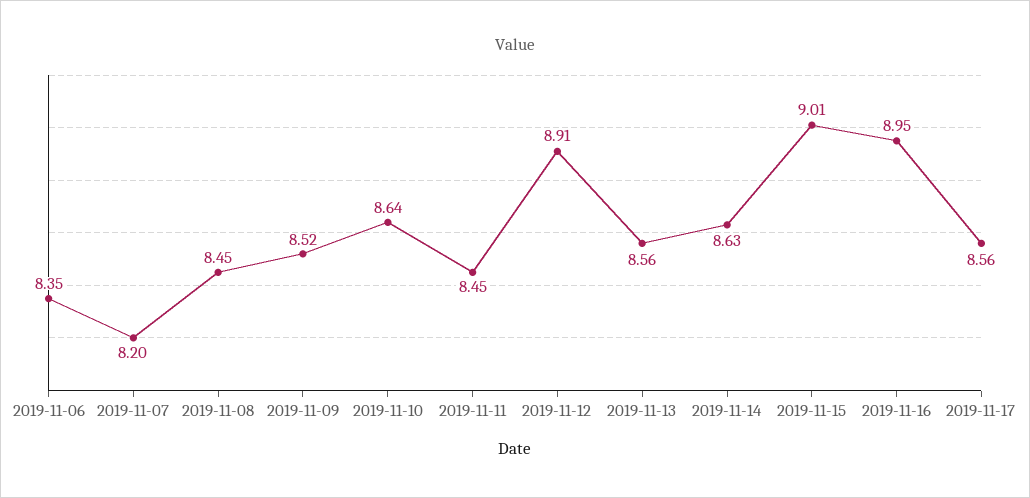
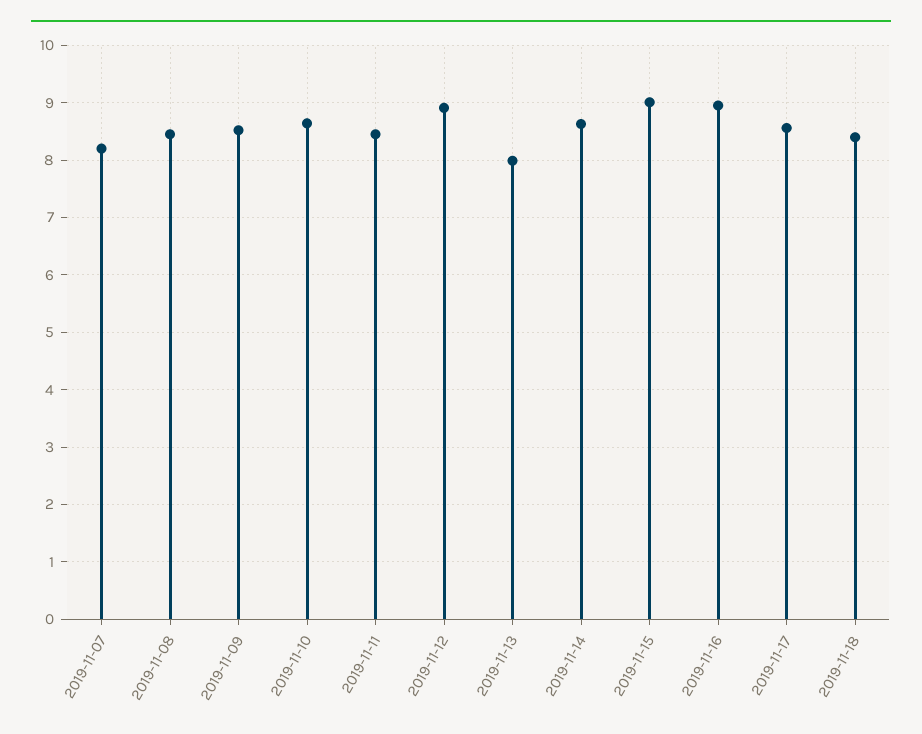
2019-11-06: 8.35 -> none
2019-11-13: 8.56 -> 8
2019-11-18: none -> 8.4

